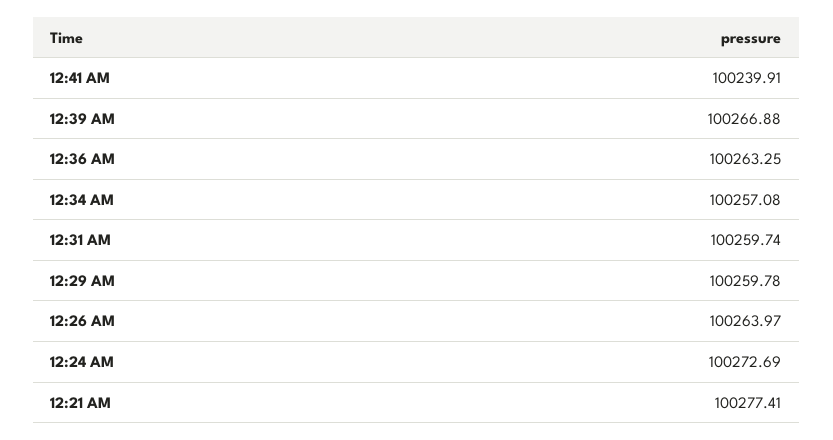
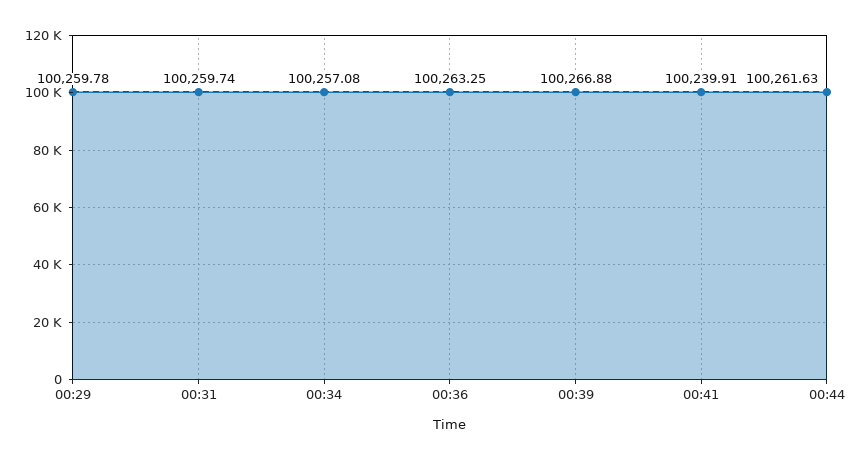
12:26 AM: 100263.97 -> none
12:24 AM: 100272.69 -> none
12:21 AM: 100277.41 -> none
00:44: none -> 100261.63

